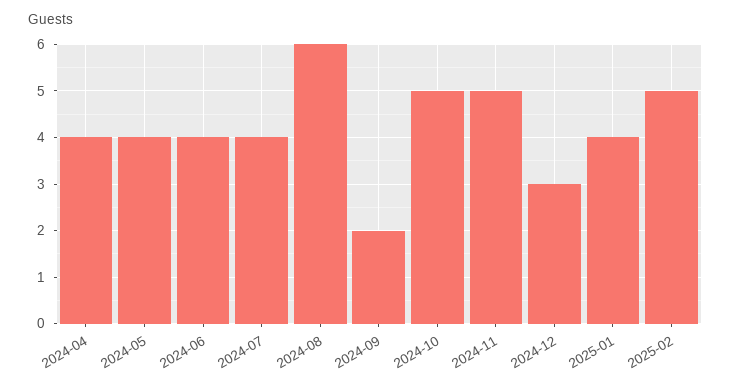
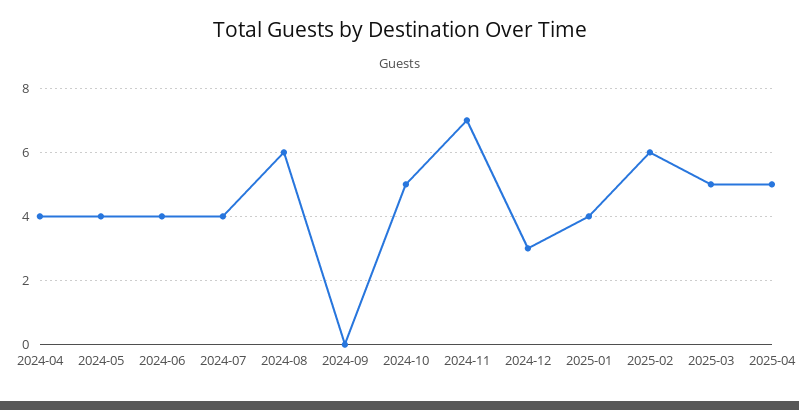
2024-09: 2 -> 0
2024-11: 5 -> 7
2025-02: 5 -> 6
2025-03: none -> 5
2025-04: none -> 5

